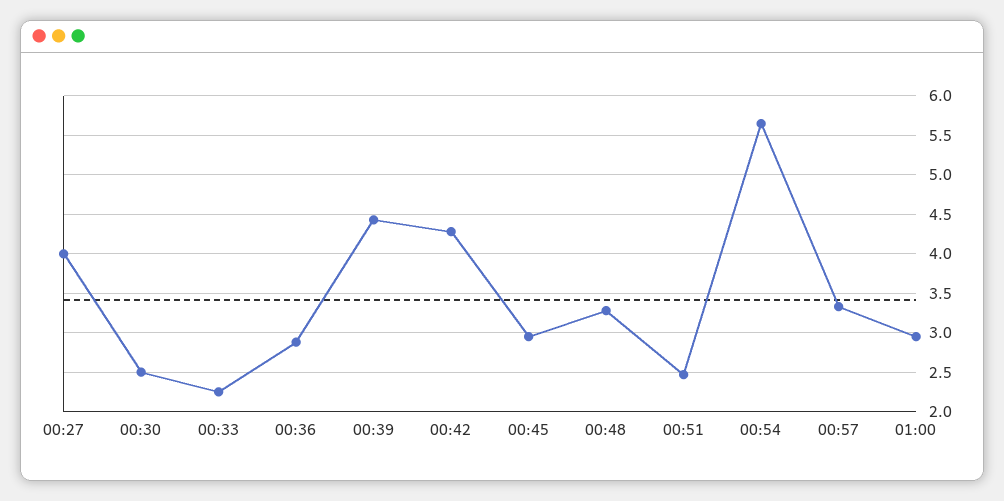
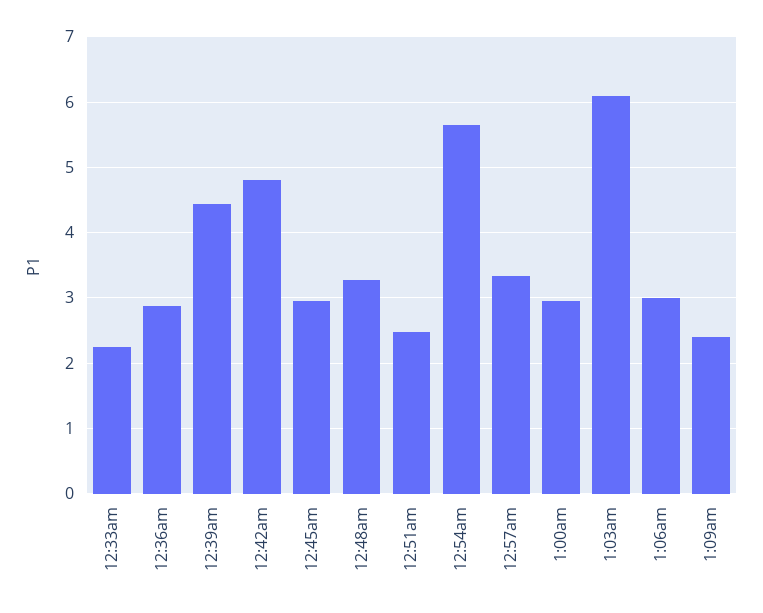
00:27: 4 -> none
00:30: 2.5 -> none
00:42: 4.3 -> 4.8
1:03am: none -> 6.1
1:06am: none -> 3
1:09am: none -> 2.4

